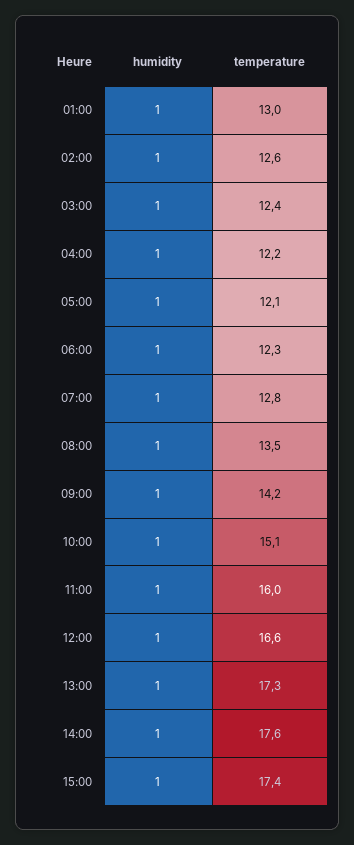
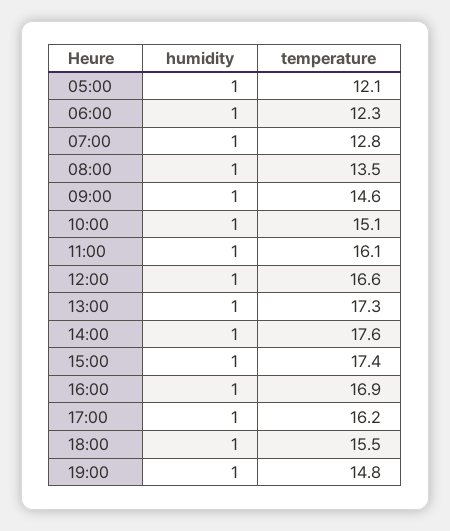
humidity, 01:00: 1 -> none
temperature, 01:00: 13 -> none
humidity, 02:00: 1 -> none
temperature, 02:00: 12.6 -> none
humidity, 03:00: 1 -> none
temperature, 03:00: 12.4 -> none
humidity, 04:00: 1 -> none
temperature, 04:00: 12.2 -> none
temperature, 09:00: 14.2 -> 14.6
temperature, 11:00: 16 -> 16.1
humidity, 16:00: none -> 1
temperature, 16:00: none -> 16.9
humidity, 17:00: none -> 1
temperature, 17:00: none -> 16.2
humidity, 18:00: none -> 1
temperature, 18:00: none -> 15.5
humidity, 19:00: none -> 1
temperature, 19:00: none -> 14.8

